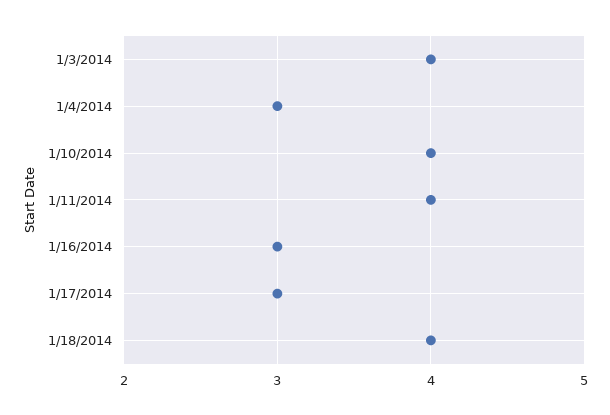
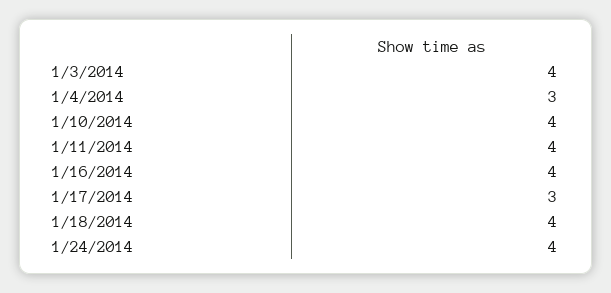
1/16/2014: 3 -> 4
1/24/2014: none -> 4

